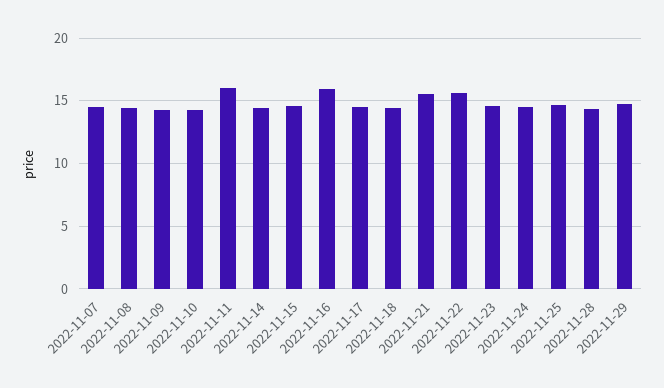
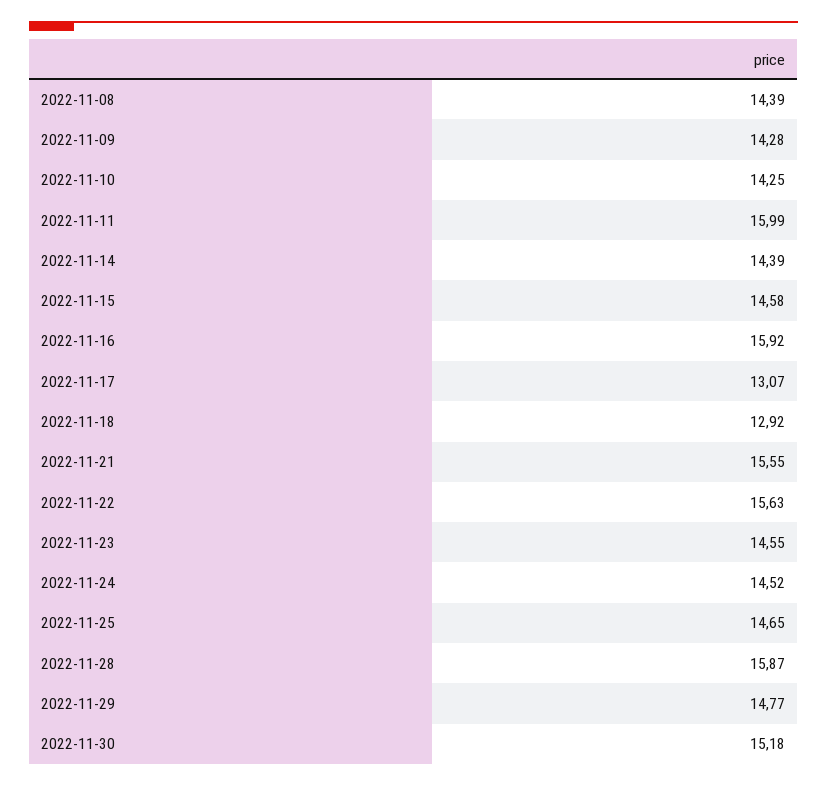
2022-11-07: 14.5 -> none
2022-11-17: 14.5 -> 13.07
2022-11-18: 14.5 -> 12.92
2022-11-28: 14.5 -> 15.87
2022-11-30: none -> 15.18

